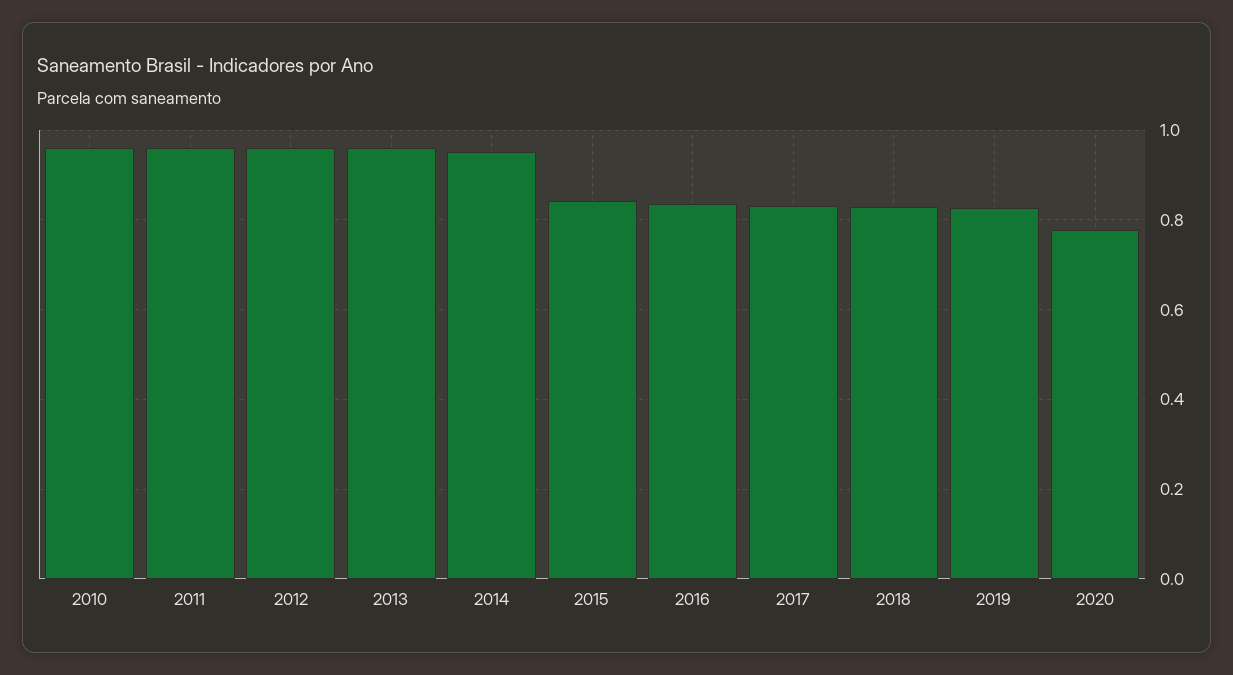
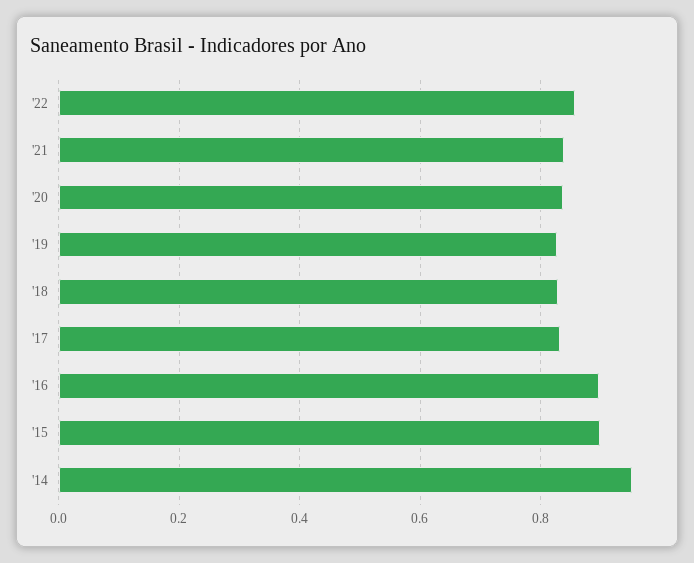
2010: 0.96 -> none
2011: 0.96 -> none
2012: 0.96 -> none
2013: 0.96 -> none
2015: 0.84 -> 0.9
2016: 0.84 -> 0.9
2020: 0.78 -> 0.84
'22: none -> 0.86
'21: none -> 0.84

